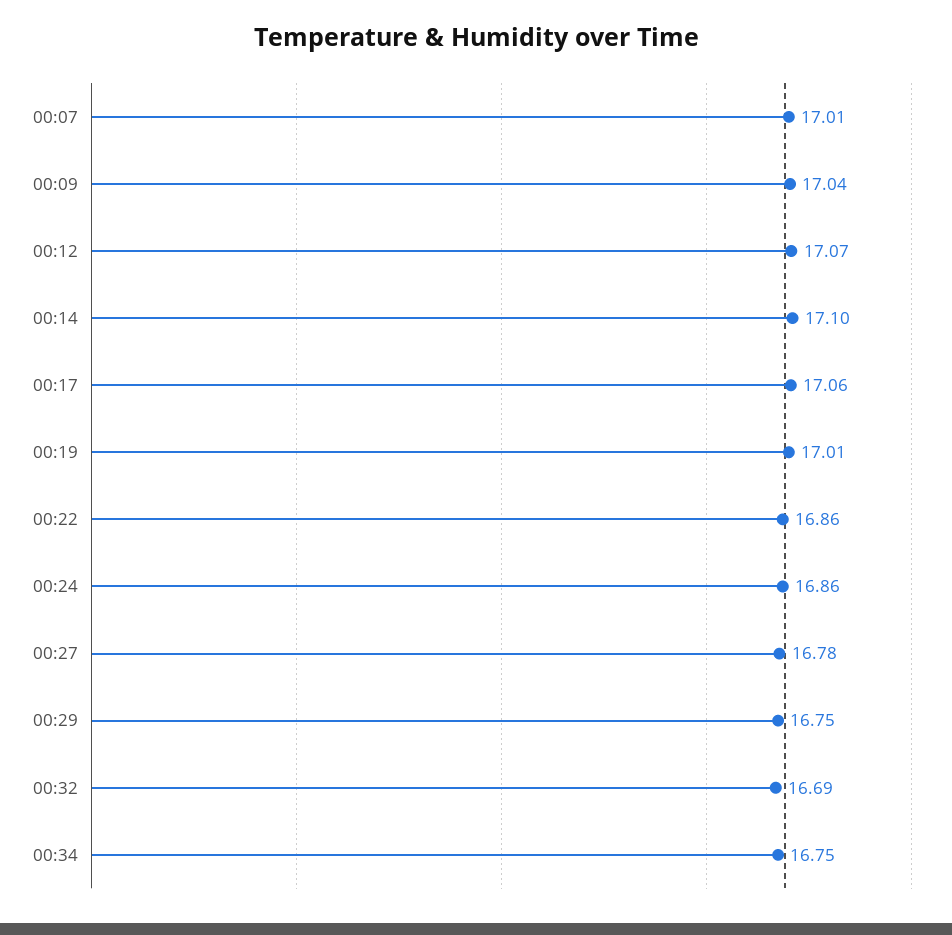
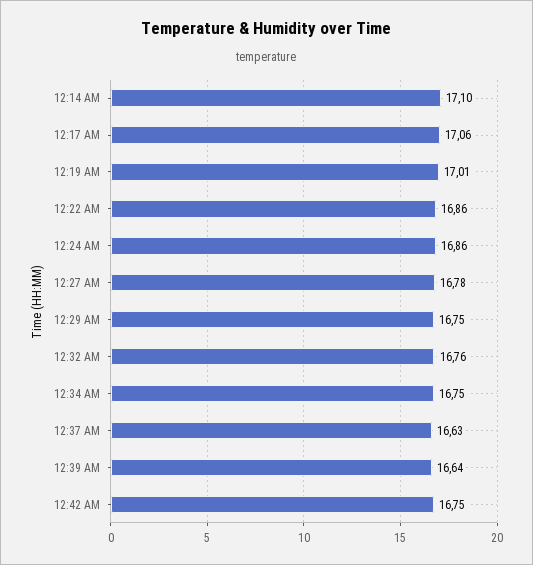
00:07: 17.01 -> none
00:09: 17.04 -> none
00:12: 17.07 -> none
00:32: 16.69 -> 16.76
12:37 AM: none -> 16.63
12:39 AM: none -> 16.64
12:42 AM: none -> 16.75

